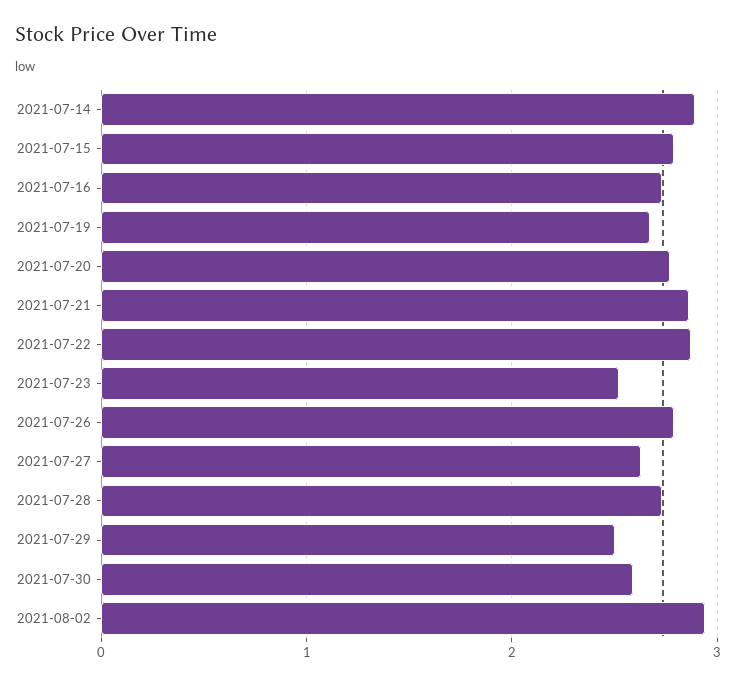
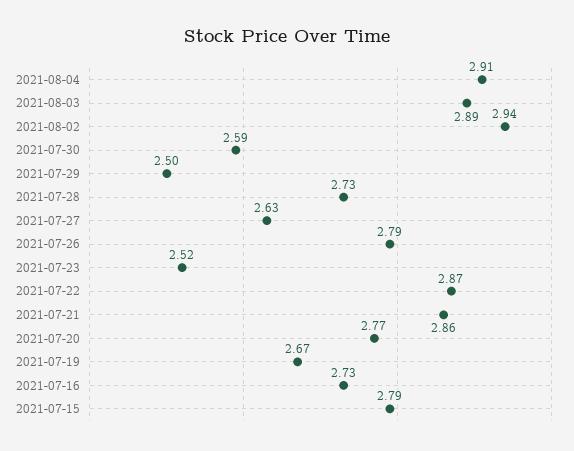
2021-07-14: 2.9 -> none
2021-08-04: none -> 2.91
2021-08-03: none -> 2.89

